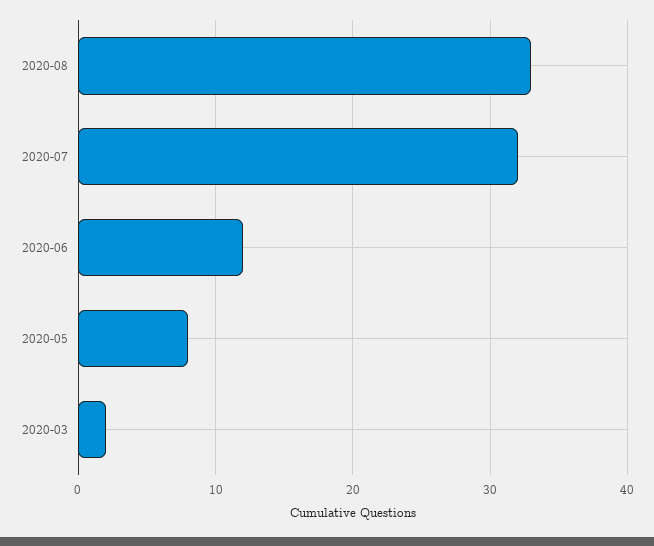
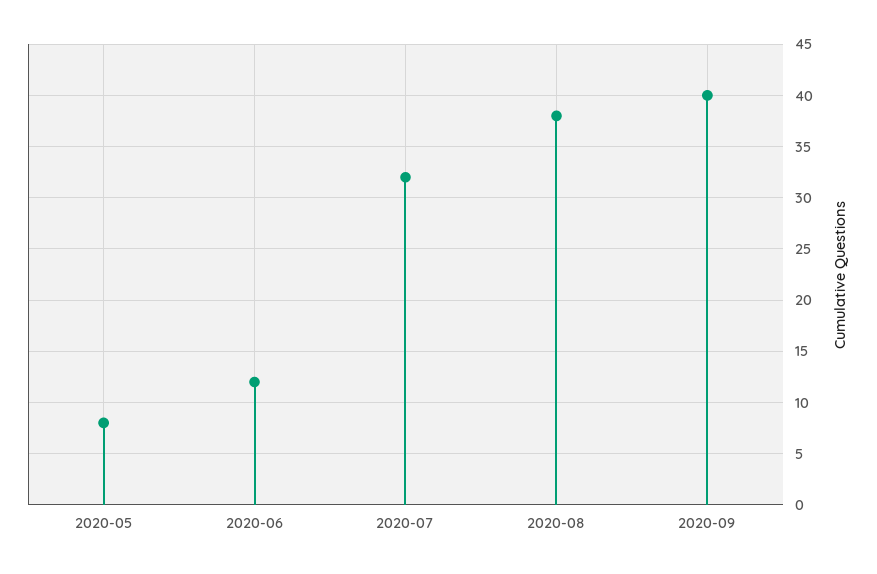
2020-08: 33 -> 38
2020-03: 2 -> none
2020-09: none -> 40

